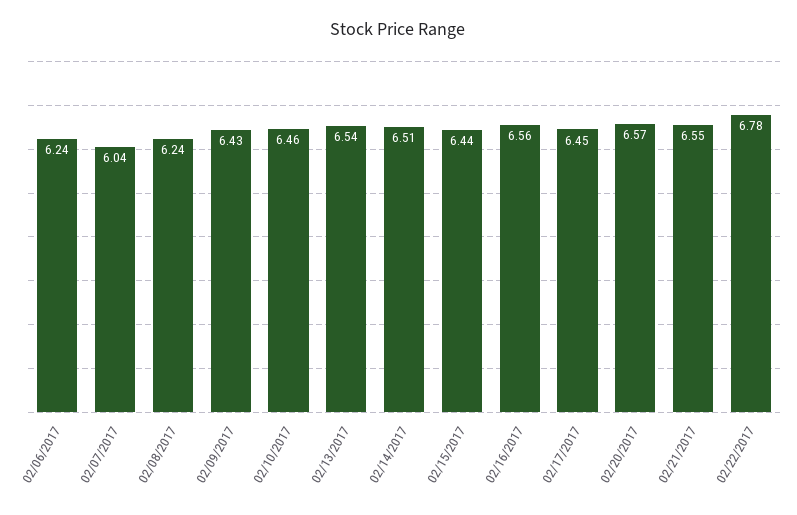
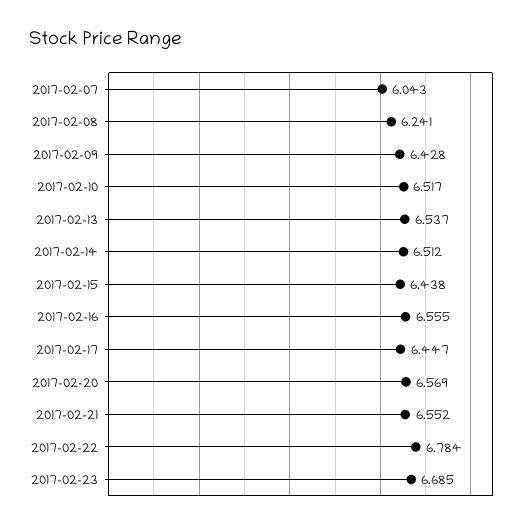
02/06/2017: 6.24 -> none
02/10/2017: 6.46 -> 6.517
2017-02-23: none -> 6.685

